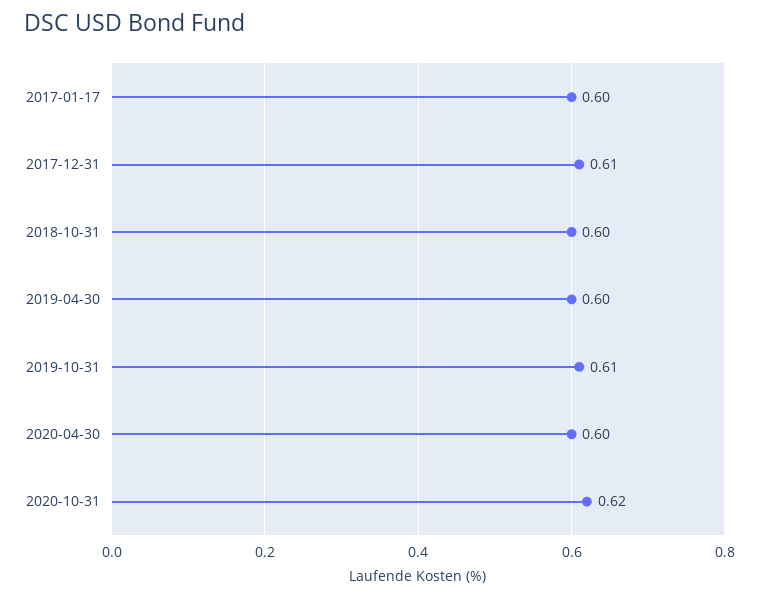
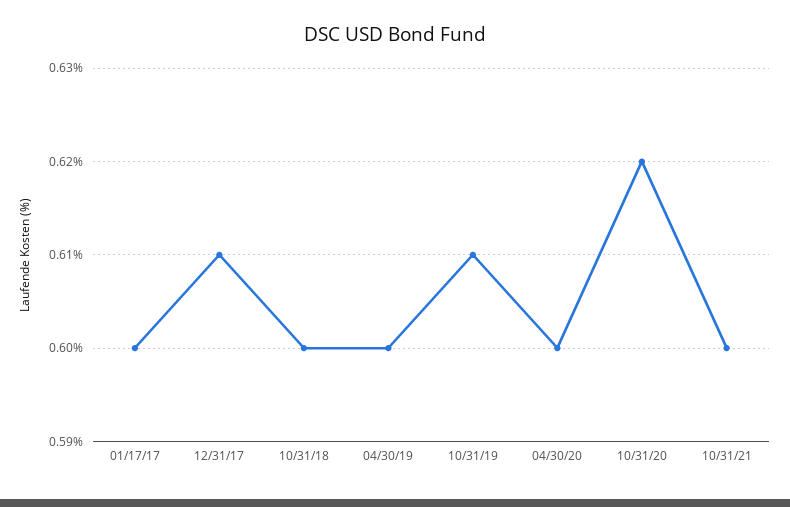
10/31/21: none -> 0.6

